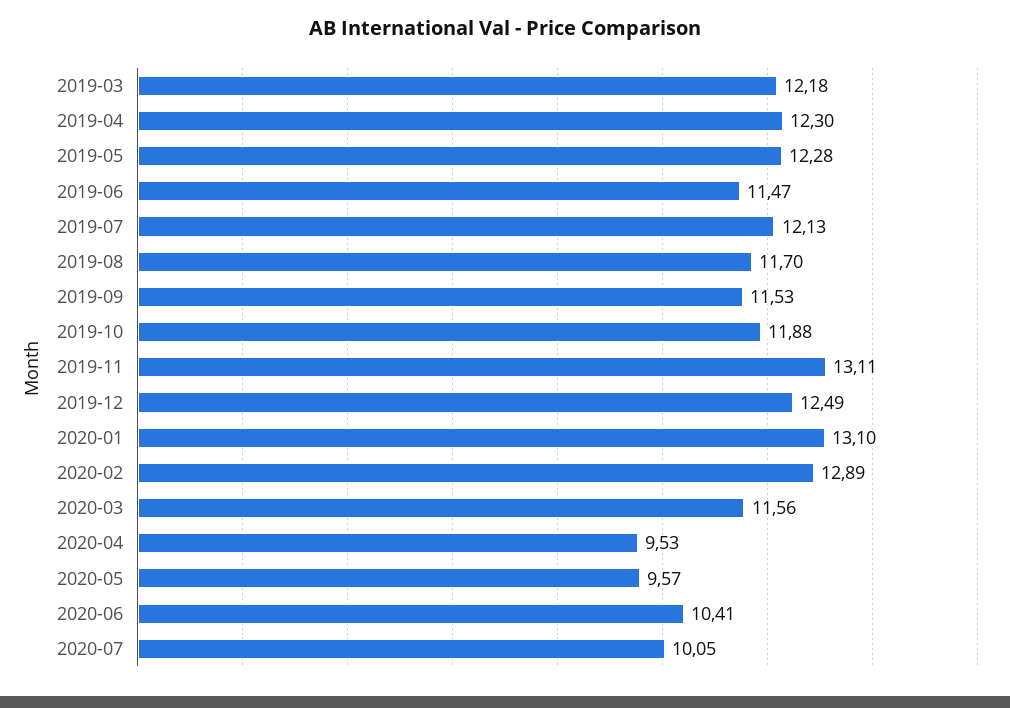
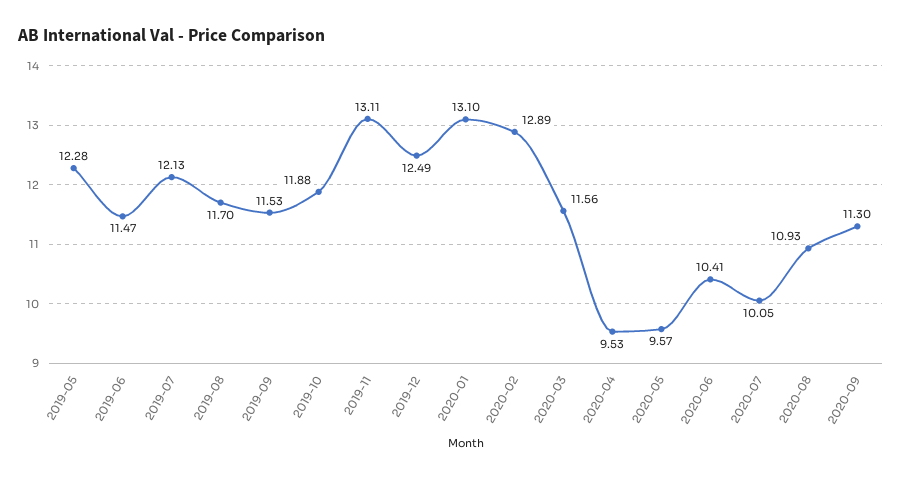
2019-03: 12.18 -> none
2019-04: 12.3 -> none
2020-08: none -> 10.93
2020-09: none -> 11.3

